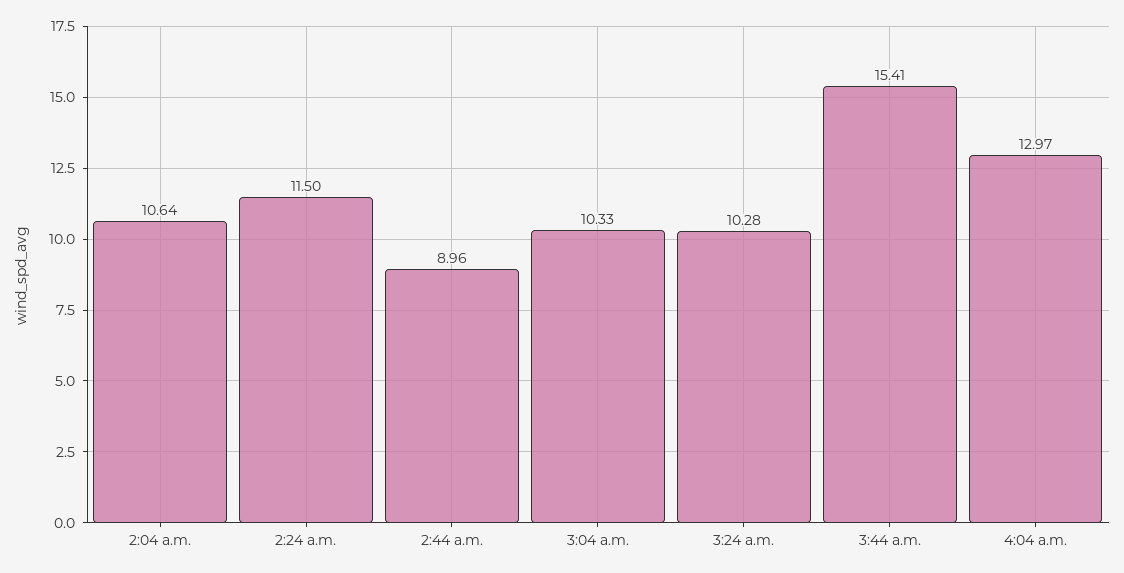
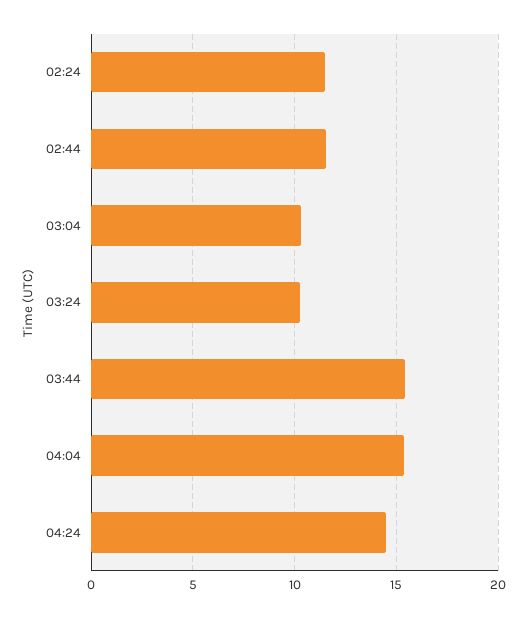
2:04 a.m.: 10.64 -> none
2:44 a.m.: 8.96 -> 11.5
4:04 a.m.: 12.97 -> 15.5
04:24: none -> 14.5

